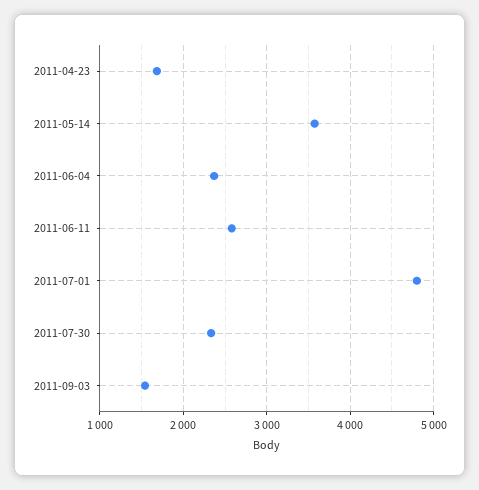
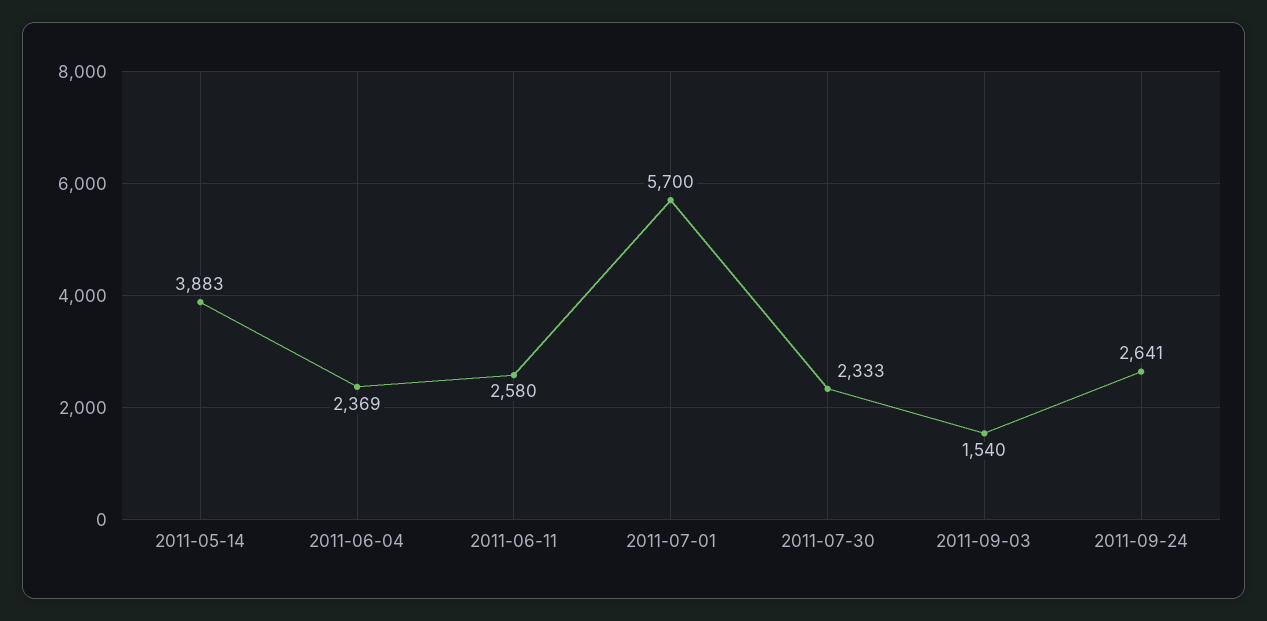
2011-04-23: 1700 -> none
2011-05-14: 3600 -> 3883
2011-07-01: 4800 -> 5700
2011-09-24: none -> 2641

